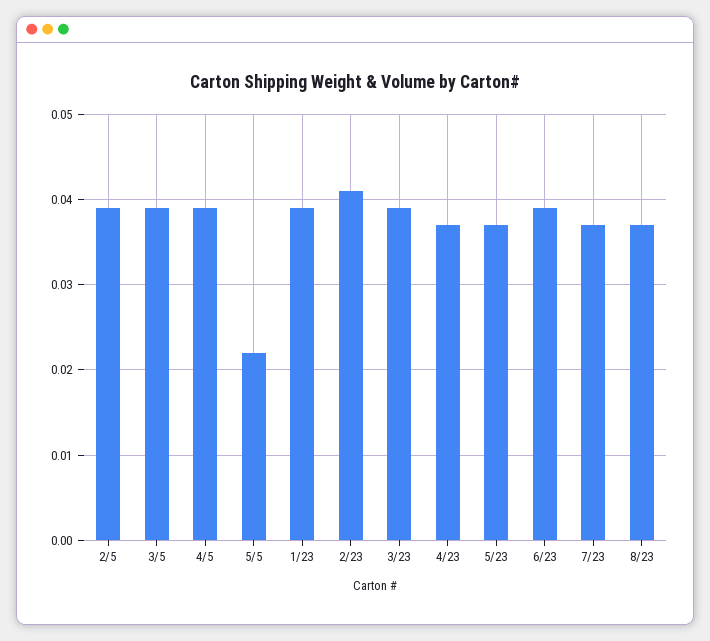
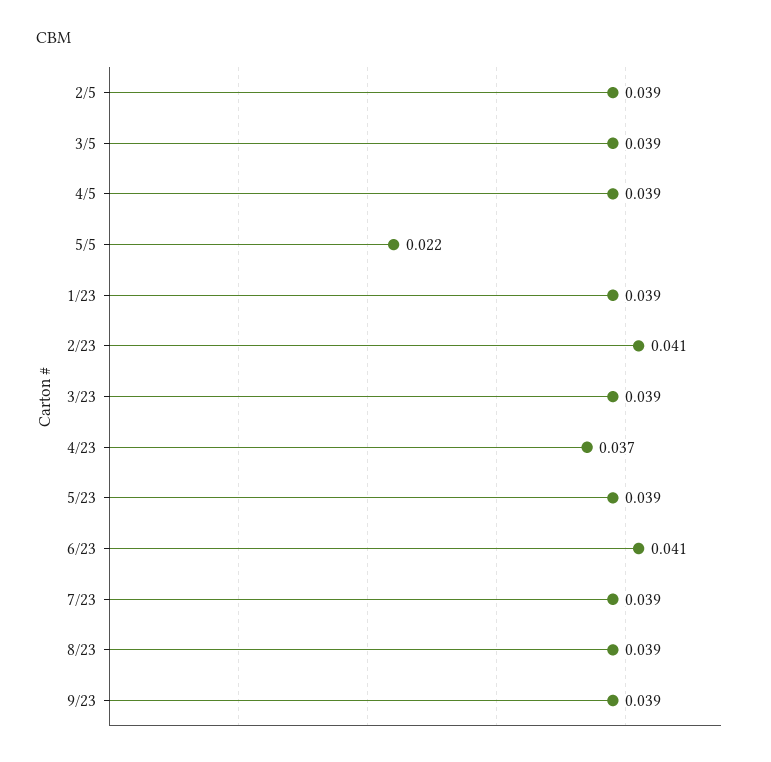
5/23: 0.037 -> 0.039
6/23: 0.039 -> 0.041
7/23: 0.037 -> 0.039
8/23: 0.037 -> 0.039
9/23: none -> 0.039

